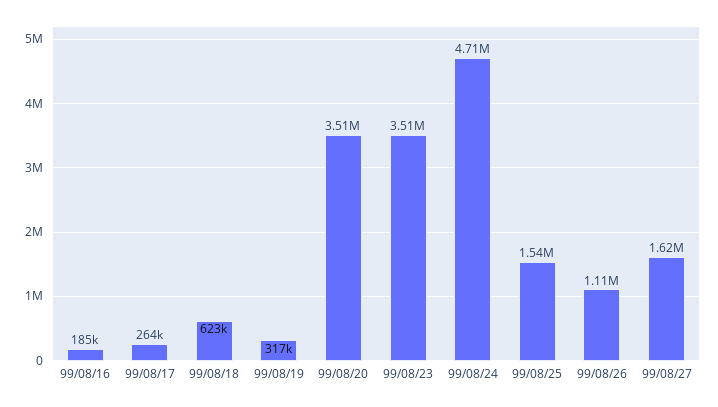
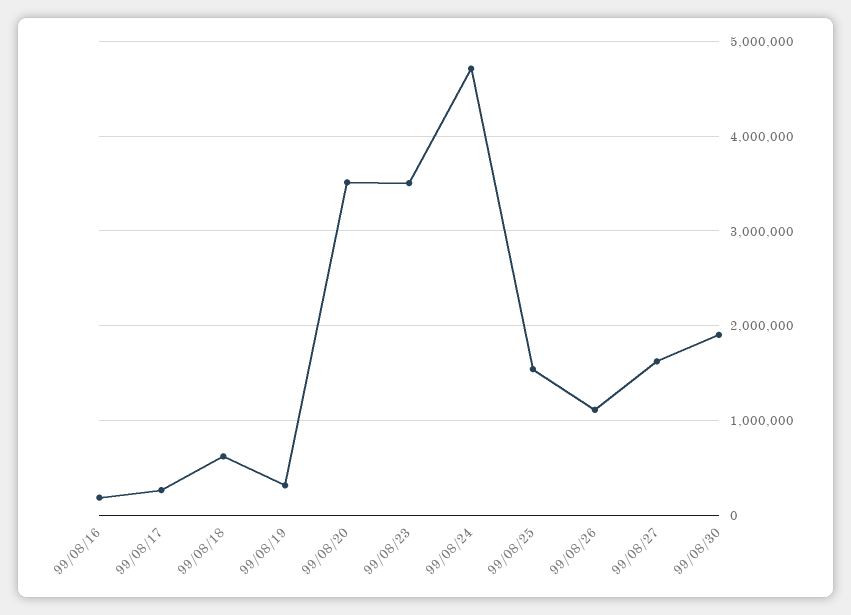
99/08/30: none -> 1900000

